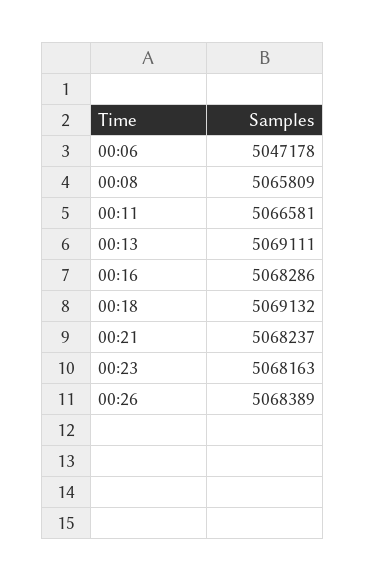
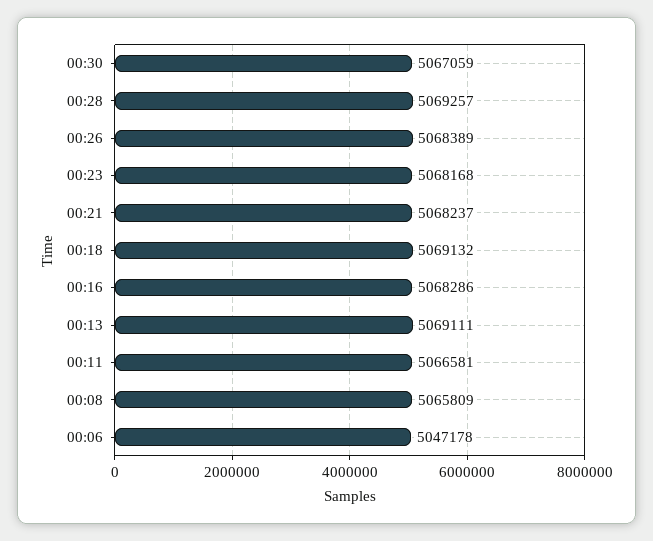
00:23: 5068163 -> 5068168
00:30: none -> 5067059
00:28: none -> 5069257

